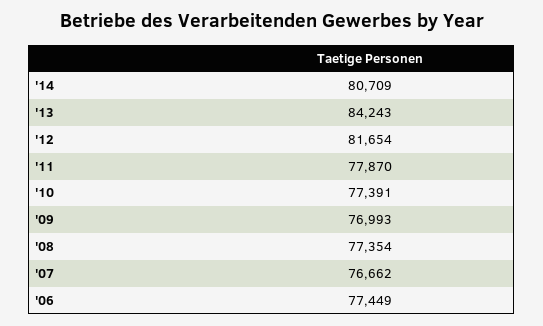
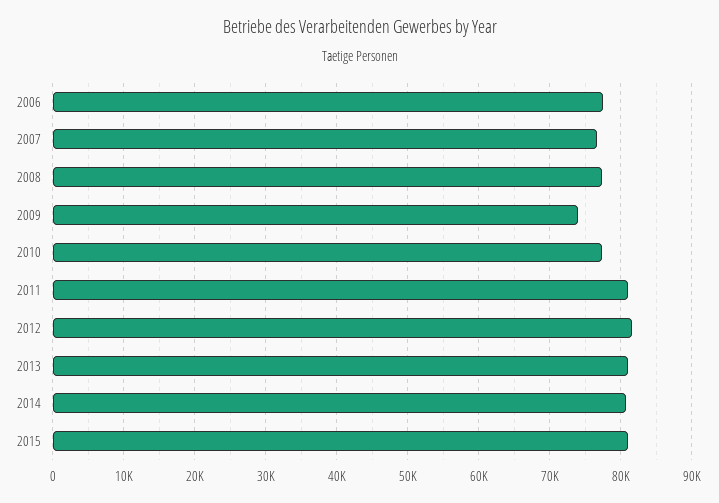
'13: 84243 -> 81000
'11: 77870 -> 81000
'09: 76993 -> 74000
2015: none -> 81000

